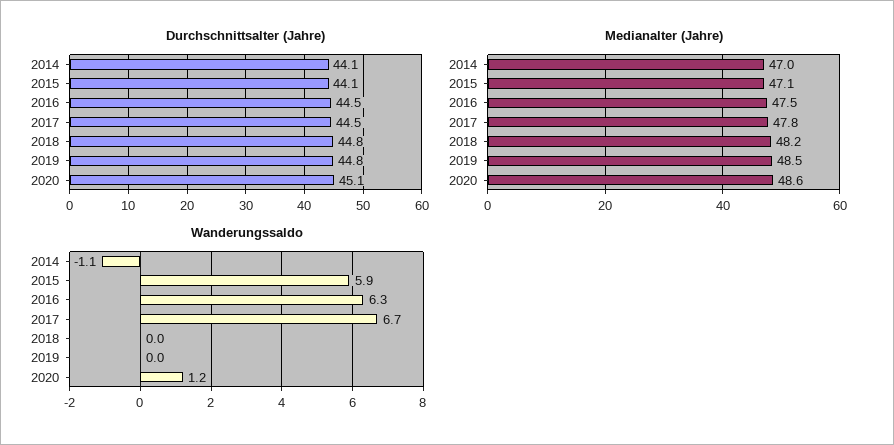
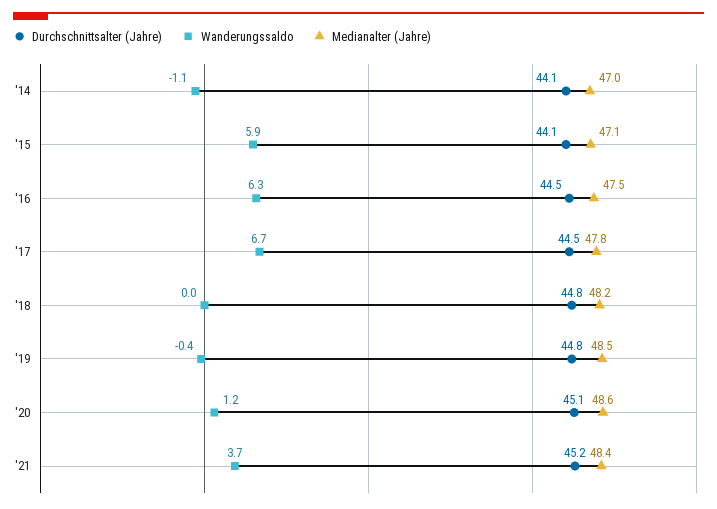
Wanderungssaldo, 2019: 0 -> -0.4
Durchschnittsalter (Jahre), '21: none -> 45.2
Wanderungssaldo, '21: none -> 3.7
Medianalter (Jahre), '21: none -> 48.4

